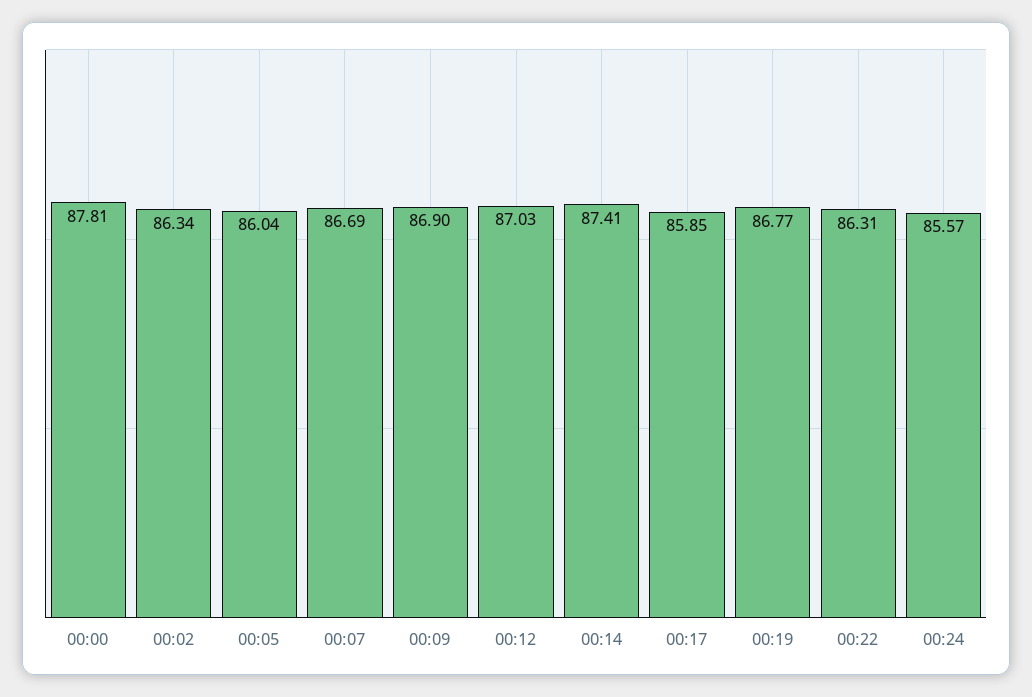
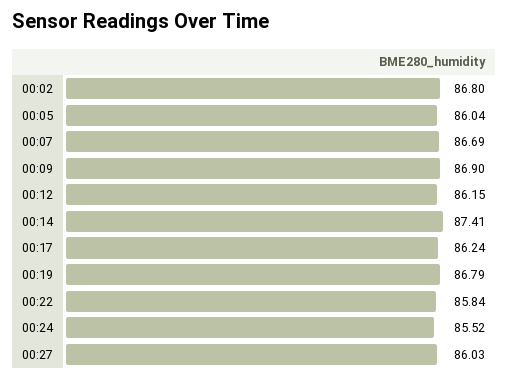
00:00: 87.81 -> none
00:02: 86.34 -> 86.8
00:12: 87.03 -> 86.15
00:17: 85.85 -> 86.24
00:19: 86.77 -> 86.79
00:22: 86.31 -> 85.84
00:24: 85.57 -> 85.52
00:27: none -> 86.03

